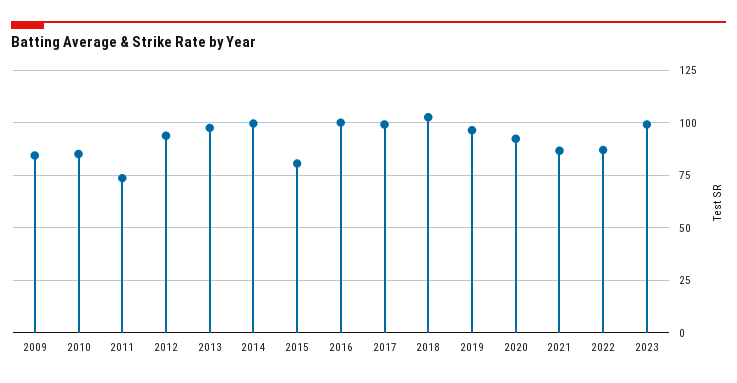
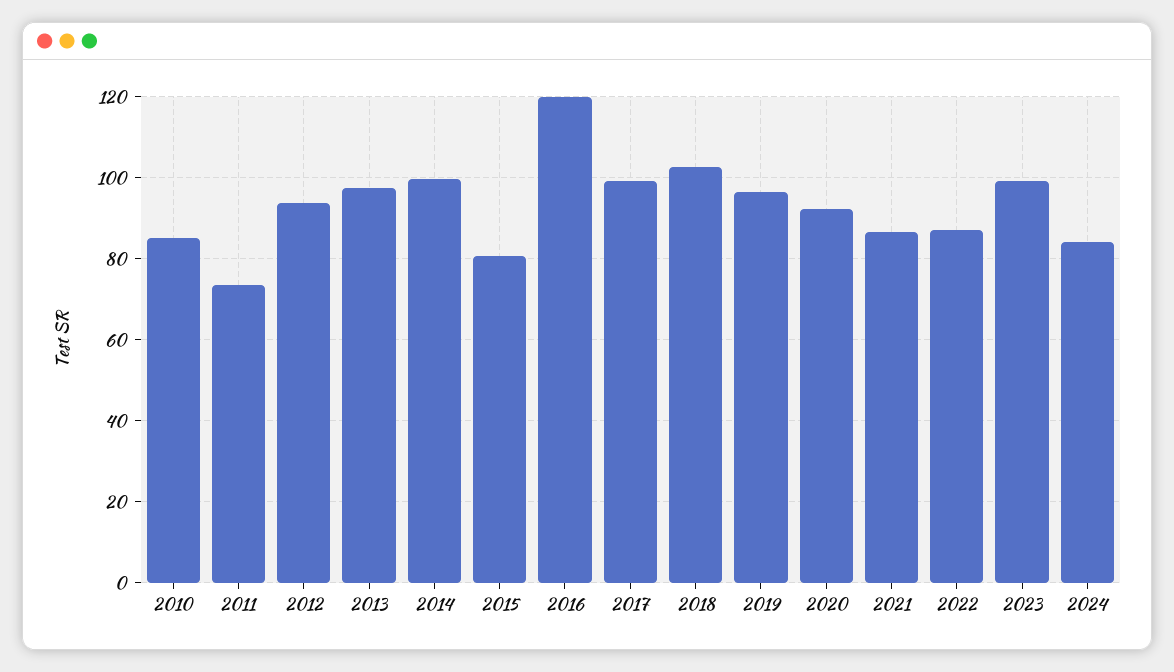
2009: 85 -> none
2016: 100 -> 120
2024: none -> 84

